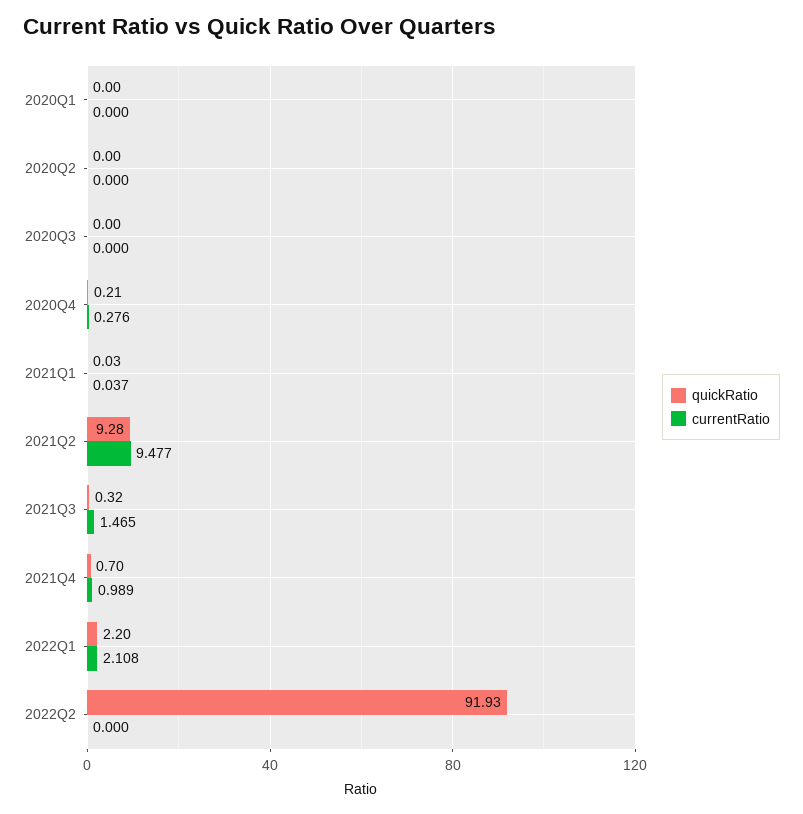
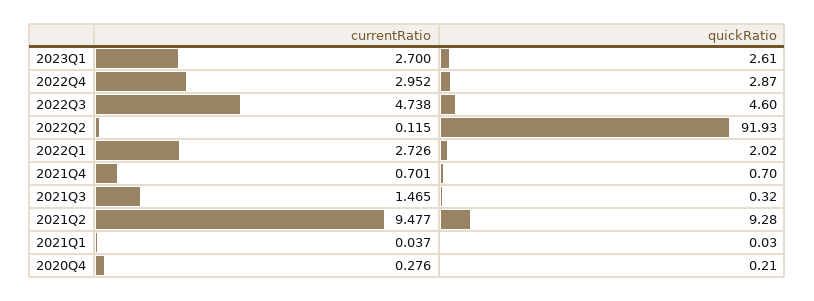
quickRatio, 2020Q1: 0 -> none
currentRatio, 2020Q1: 0 -> none
quickRatio, 2020Q2: 0 -> none
currentRatio, 2020Q2: 0 -> none
quickRatio, 2020Q3: 0 -> none
currentRatio, 2020Q3: 0 -> none
currentRatio, 2021Q4: 0.989 -> 0.701
quickRatio, 2022Q1: 2.2 -> 2.02
currentRatio, 2022Q1: 2.108 -> 2.726
currentRatio, 2022Q2: 0 -> 0.115
currentRatio, 2023Q1: none -> 2.7
quickRatio, 2023Q1: none -> 2.61
currentRatio, 2022Q4: none -> 2.952
quickRatio, 2022Q4: none -> 2.87
currentRatio, 2022Q3: none -> 4.738
quickRatio, 2022Q3: none -> 4.6

